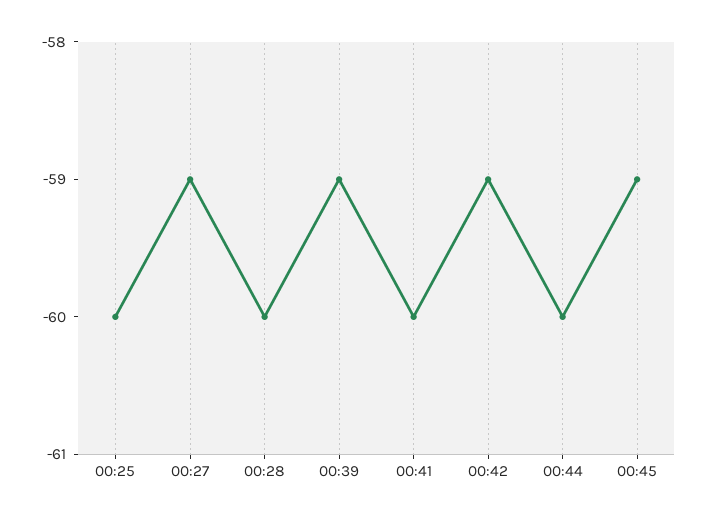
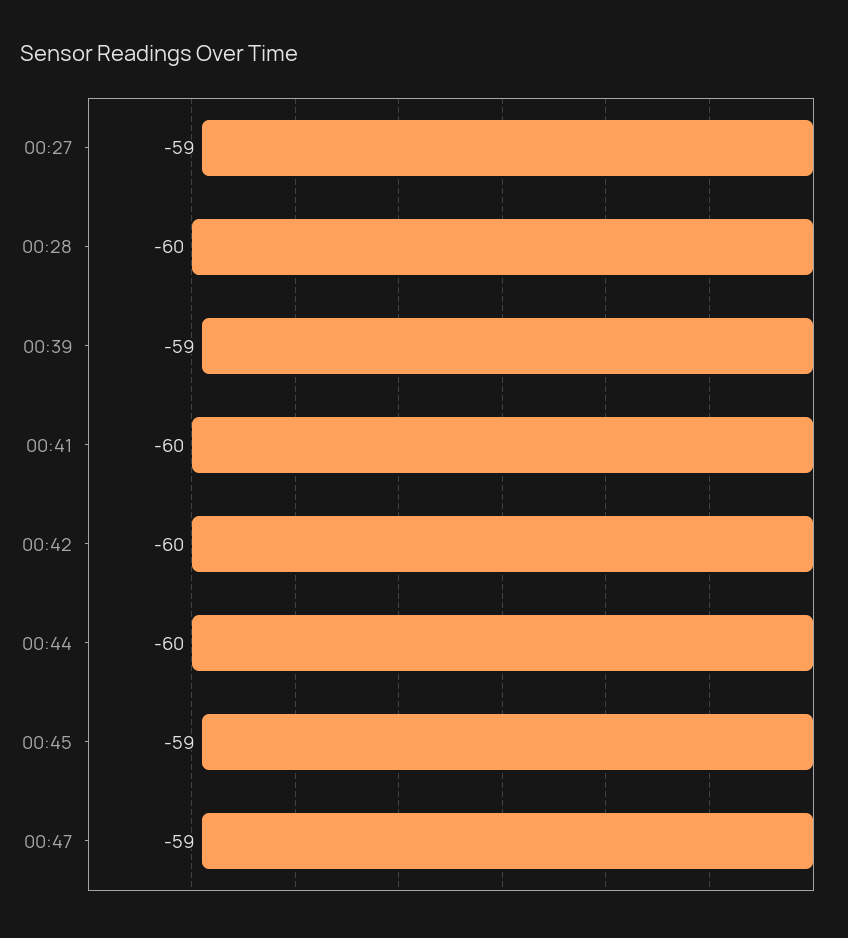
00:25: -60 -> none
00:42: -59 -> -60
00:47: none -> -59

